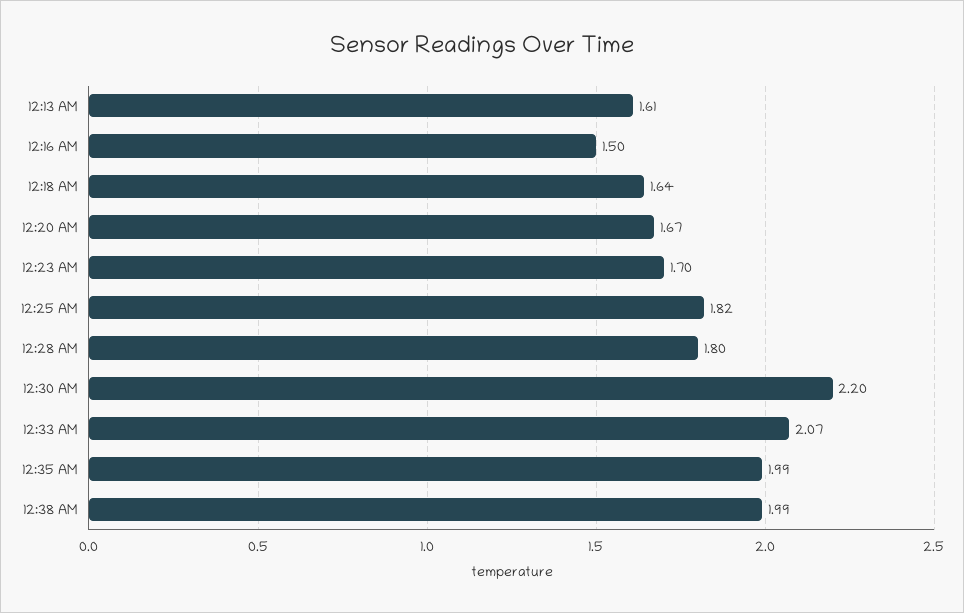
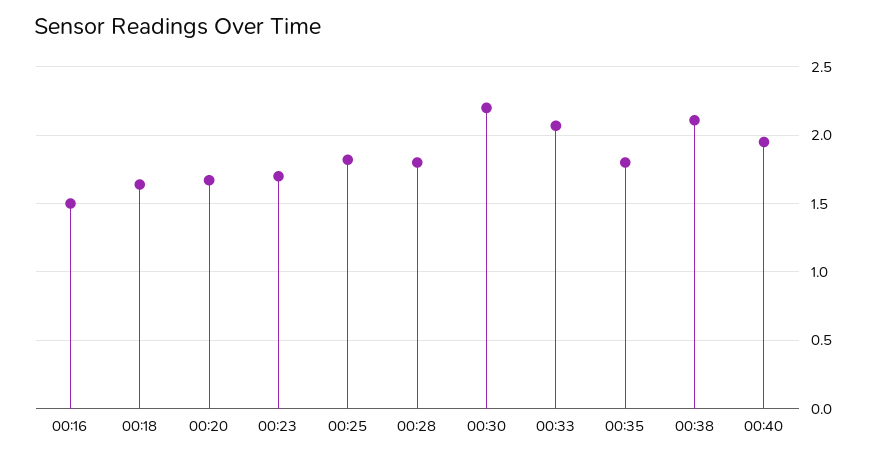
12:13 AM: 1.61 -> none
12:35 AM: 1.99 -> 1.8
12:38 AM: 1.99 -> 2.1
00:40: none -> 1.95

